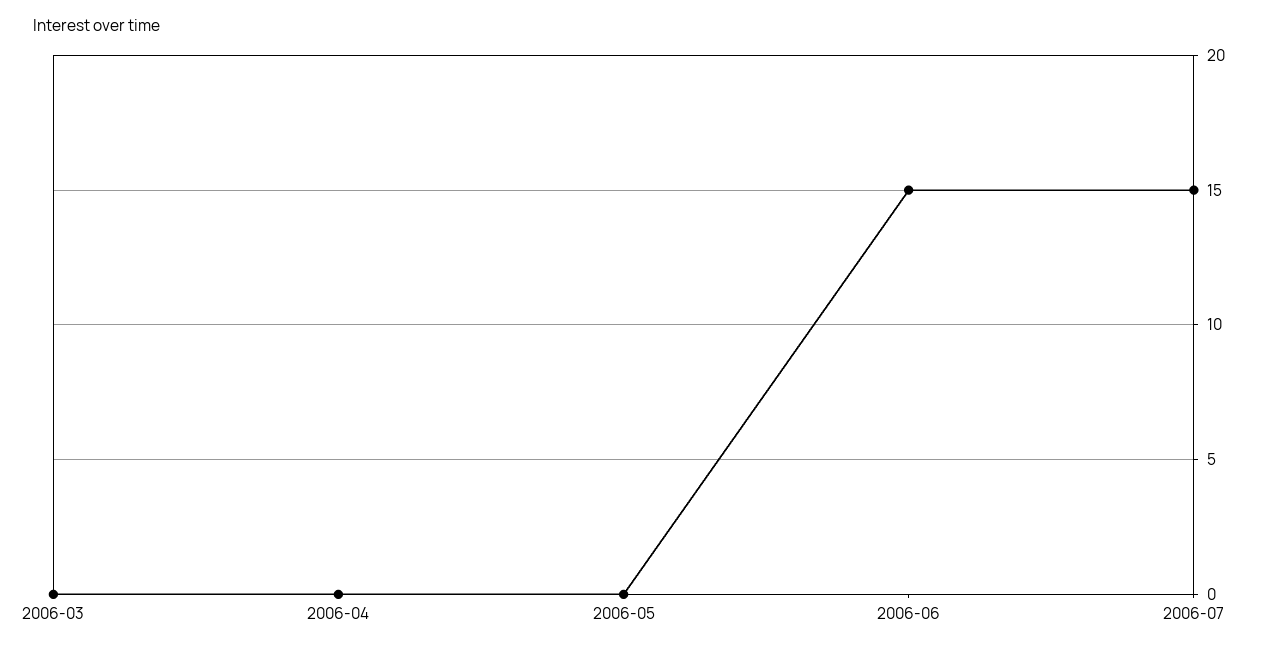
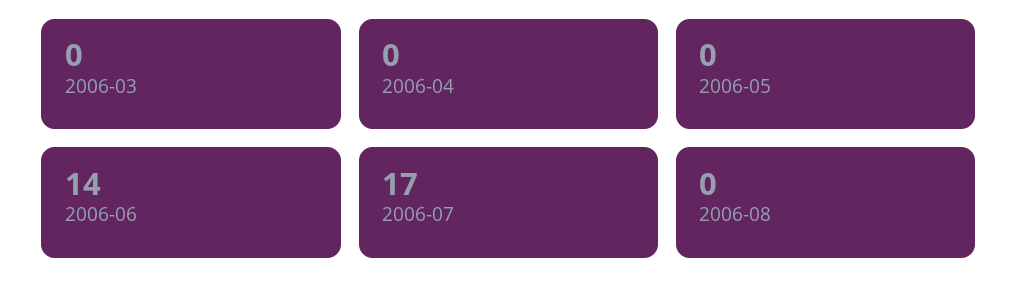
2006-06: 15 -> 14
2006-07: 15 -> 17
2006-08: none -> 0

